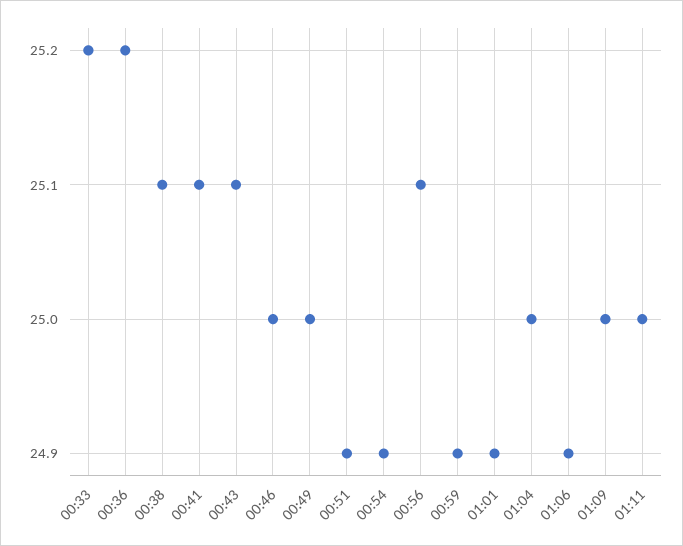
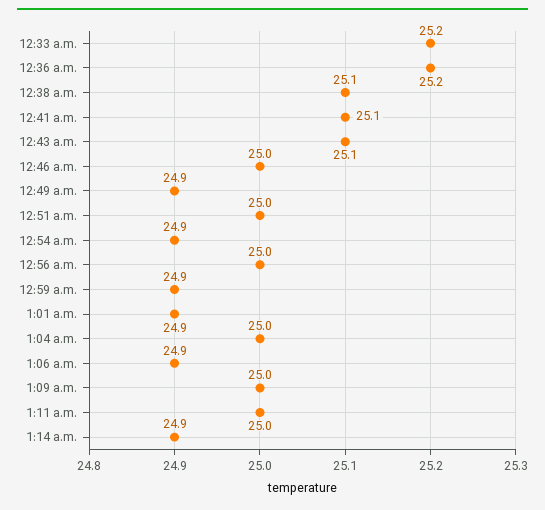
00:49: 25 -> 24.9
00:51: 24.9 -> 25
00:56: 25.1 -> 25
1:14 a.m.: none -> 24.9

